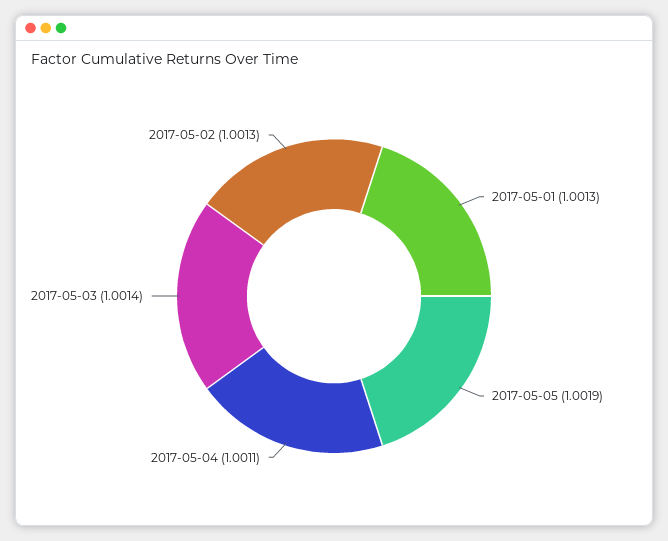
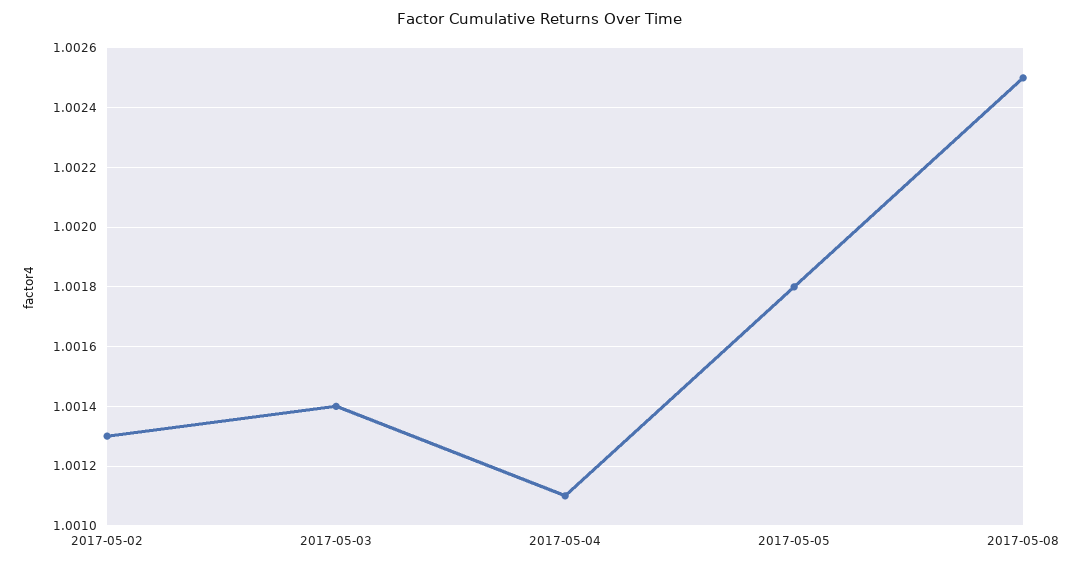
2017-05-01: 1.0013 -> none
2017-05-05: 1.0019 -> 1.0018
2017-05-08: none -> 1.0025

